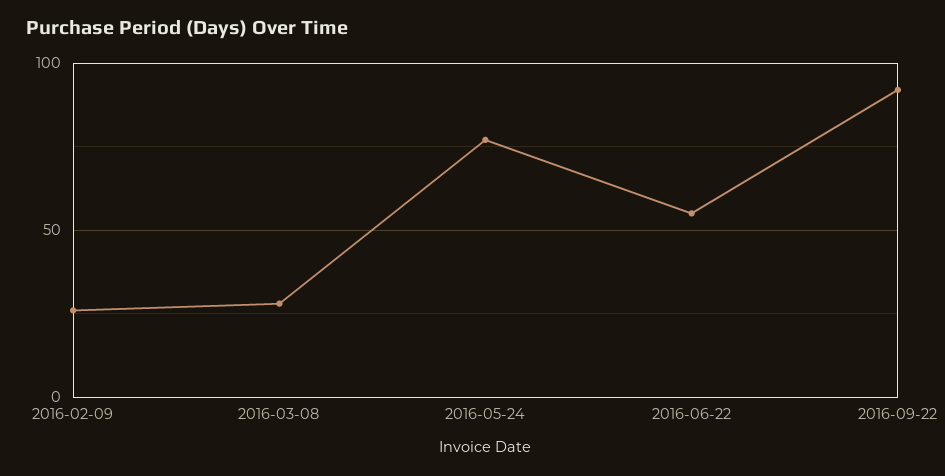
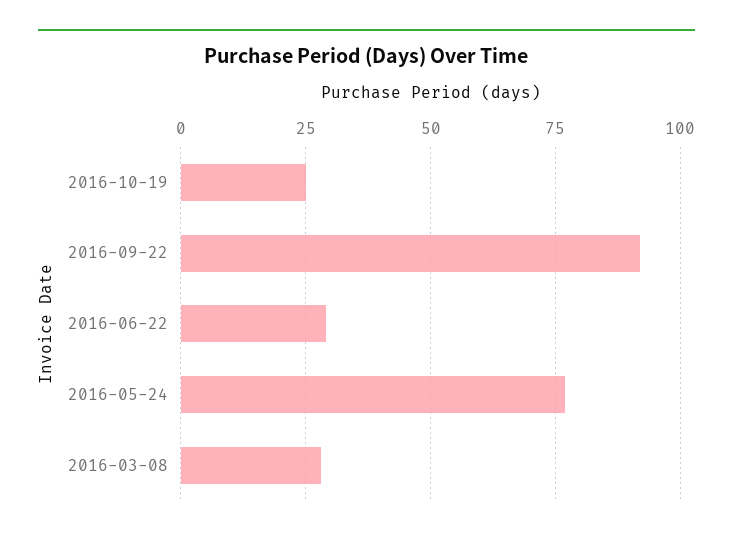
2016-02-09: 25 -> none
2016-06-22: 55 -> 30
2016-10-19: none -> 25

